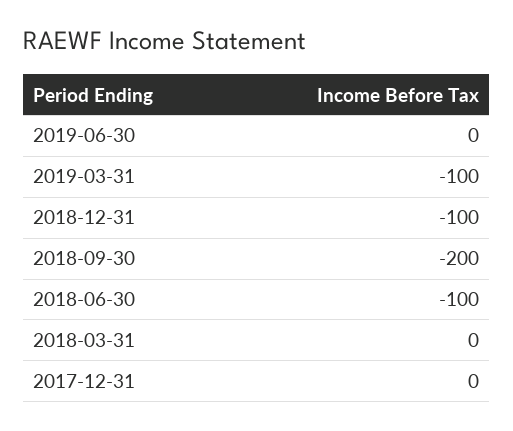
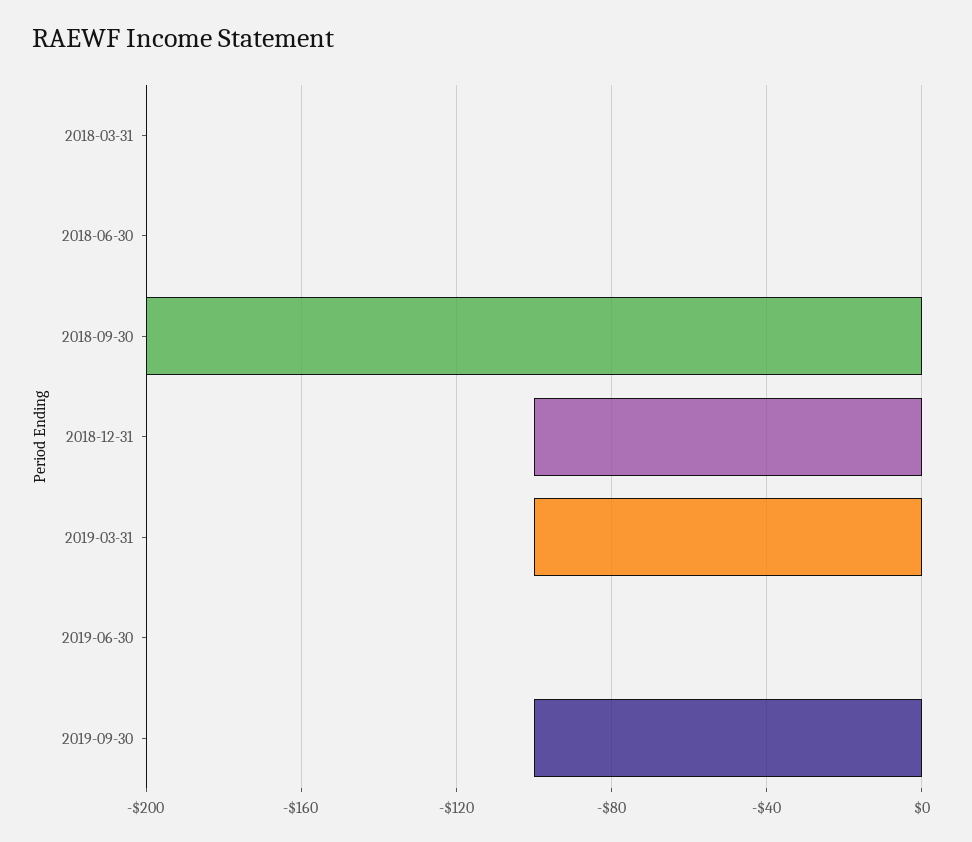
2018-06-30: -100 -> 0
2017-12-31: 0 -> none
2019-09-30: none -> -100

